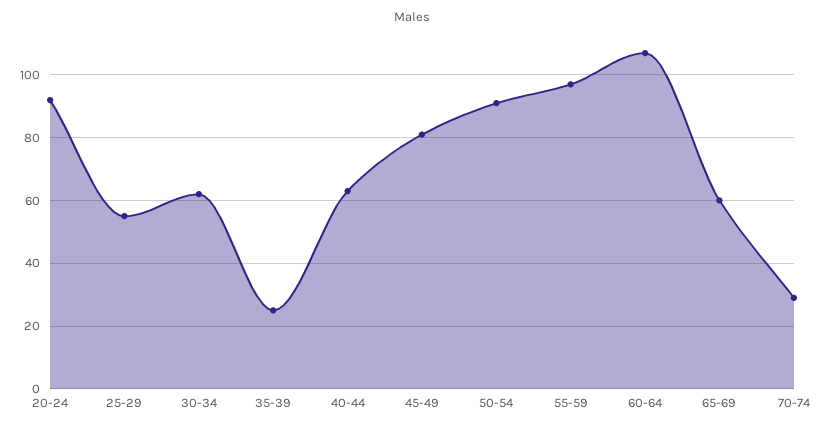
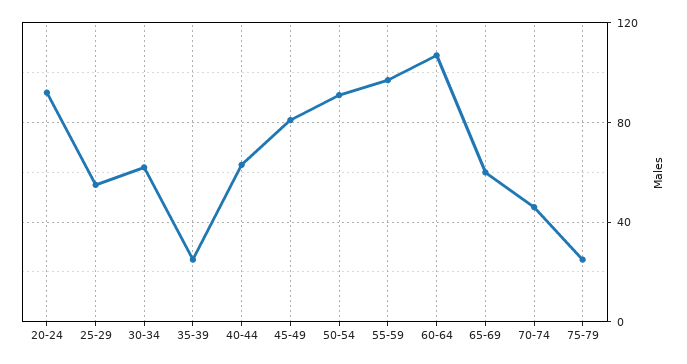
70-74: 30 -> 45
75-79: none -> 25

